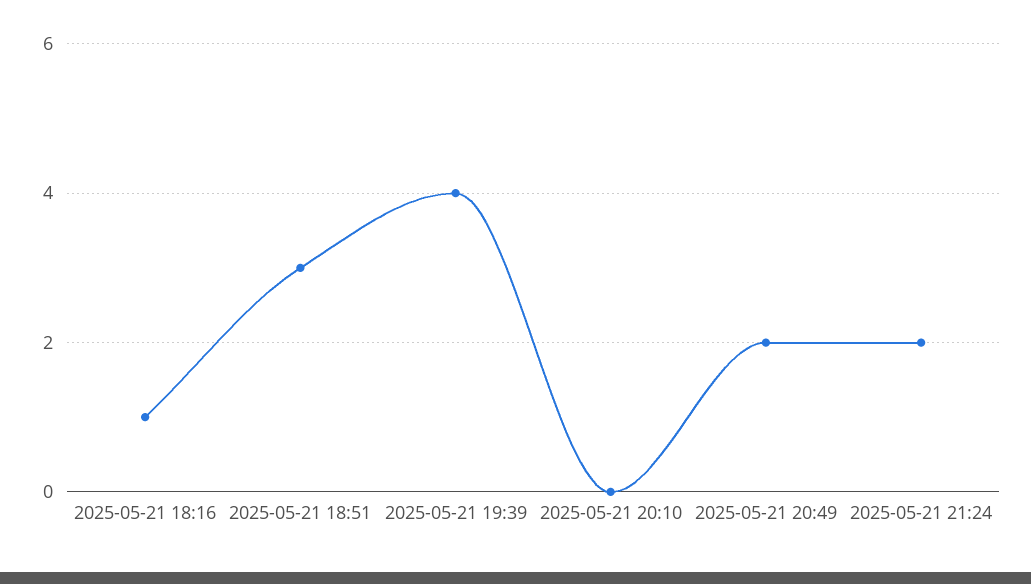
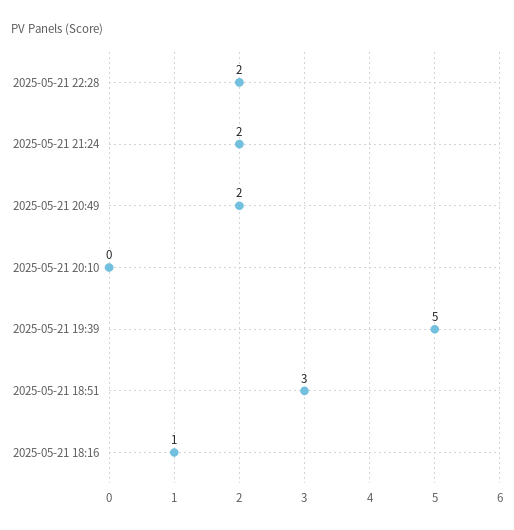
2025-05-21 19:39: 4 -> 5
2025-05-21 22:28: none -> 2

